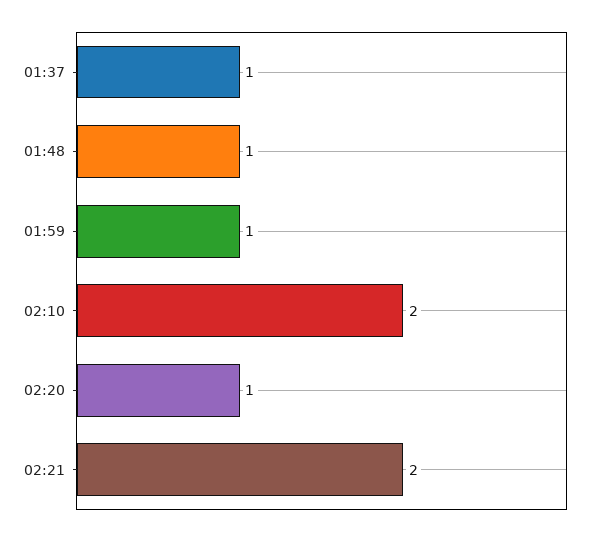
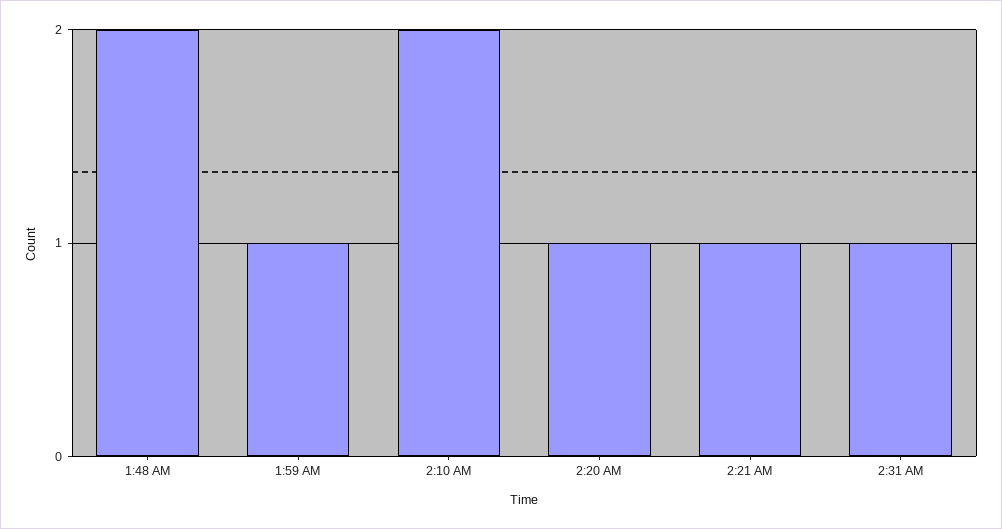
01:37: 1 -> none
01:48: 1 -> 2
02:21: 2 -> 1
2:31 AM: none -> 1

